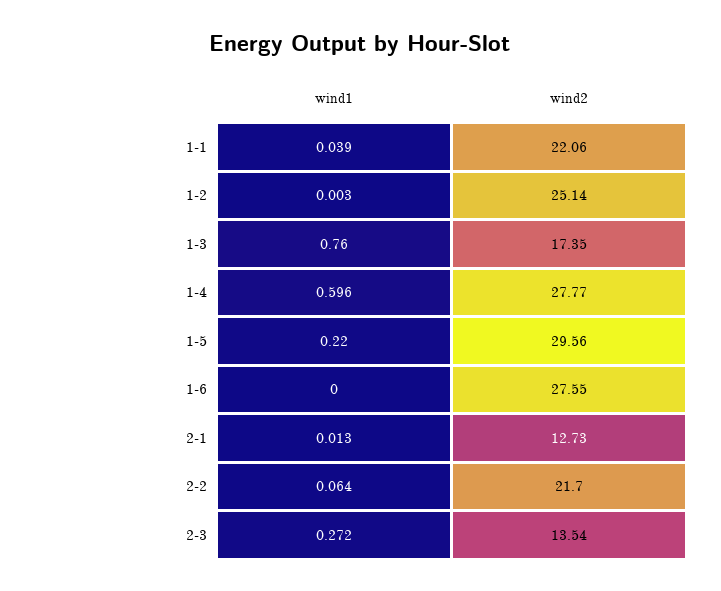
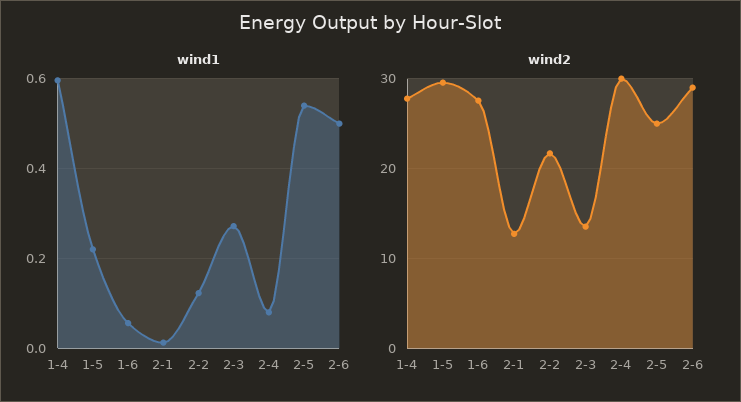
wind1, 1-1: 0.039 -> none
wind2, 1-1: 22.06 -> none
wind1, 1-2: 0.003 -> none
wind2, 1-2: 25.14 -> none
wind1, 1-3: 0.76 -> none
wind2, 1-3: 17.35 -> none
wind1, 1-6: 0 -> 0.06
wind1, 2-2: 0.064 -> 0.12
wind1, 2-4: none -> 0.08
wind1, 2-5: none -> 0.54
wind1, 2-6: none -> 0.5
wind2, 2-4: none -> 30
wind2, 2-5: none -> 25
wind2, 2-6: none -> 29

